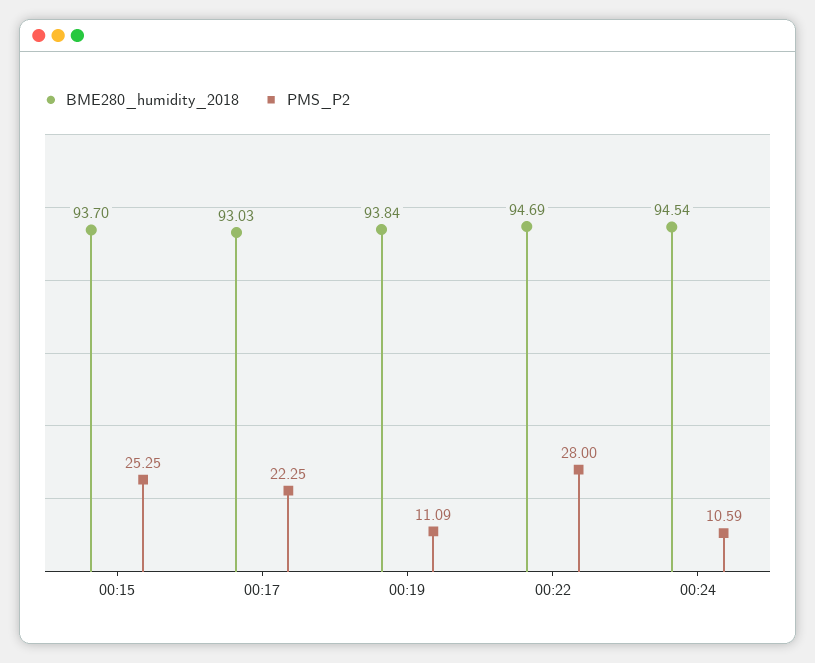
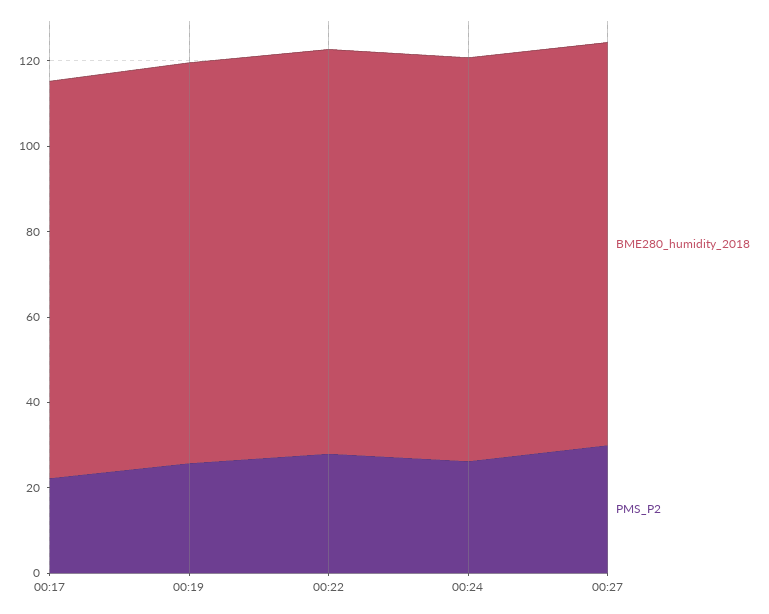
BME280_humidity_2018, 00:15: 93.7 -> none
PMS_P2, 00:15: 25.25 -> none
PMS_P2, 00:19: 11.09 -> 25
PMS_P2, 00:24: 10.59 -> 25
BME280_humidity_2018, 00:27: none -> 95
PMS_P2, 00:27: none -> 30

